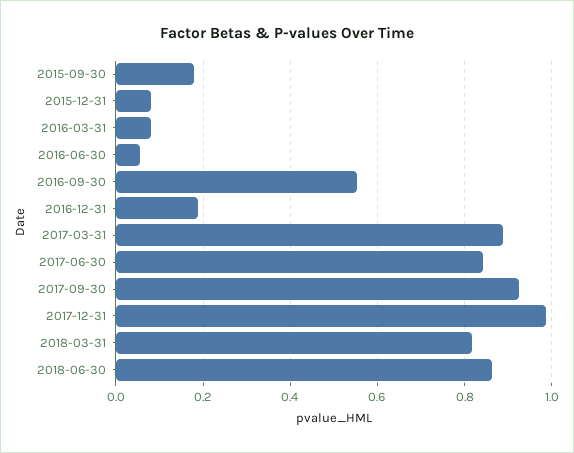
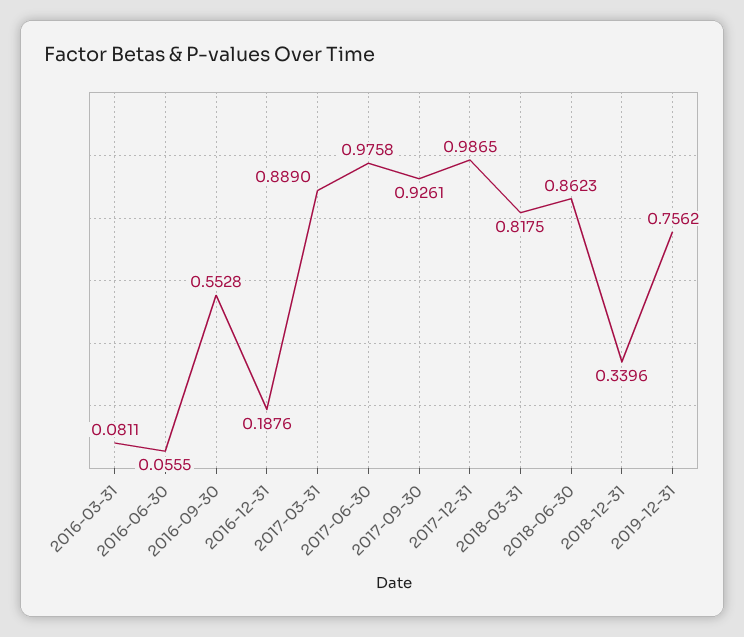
2015-09-30: 0.18 -> none
2015-12-31: 0.08 -> none
2017-06-30: 0.84 -> 0.9758
2018-12-31: none -> 0.3396
2019-12-31: none -> 0.7562

